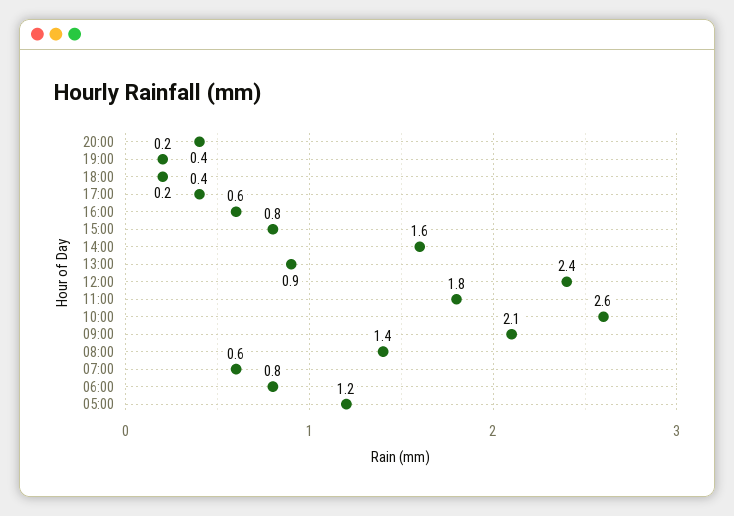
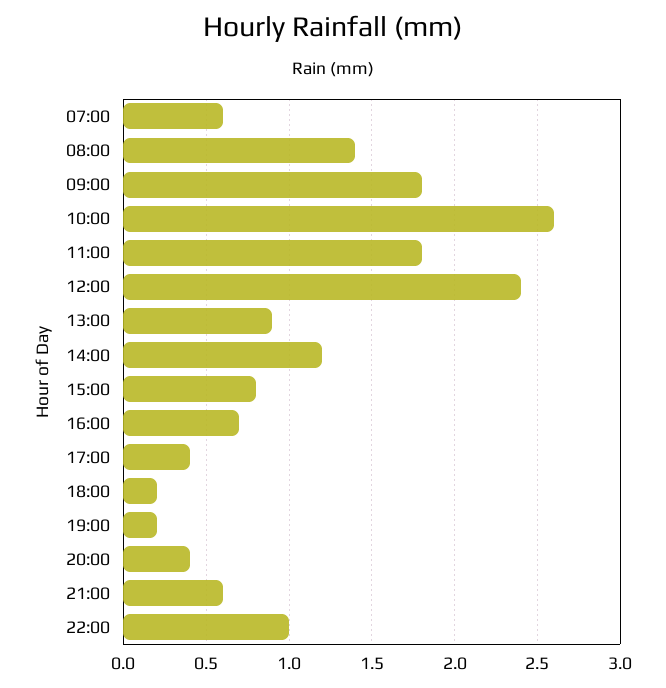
16:00: 0.6 -> 0.7
14:00: 1.6 -> 1.2
09:00: 2.1 -> 1.8
06:00: 0.8 -> none
05:00: 1.2 -> none
21:00: none -> 0.6
22:00: none -> 1

